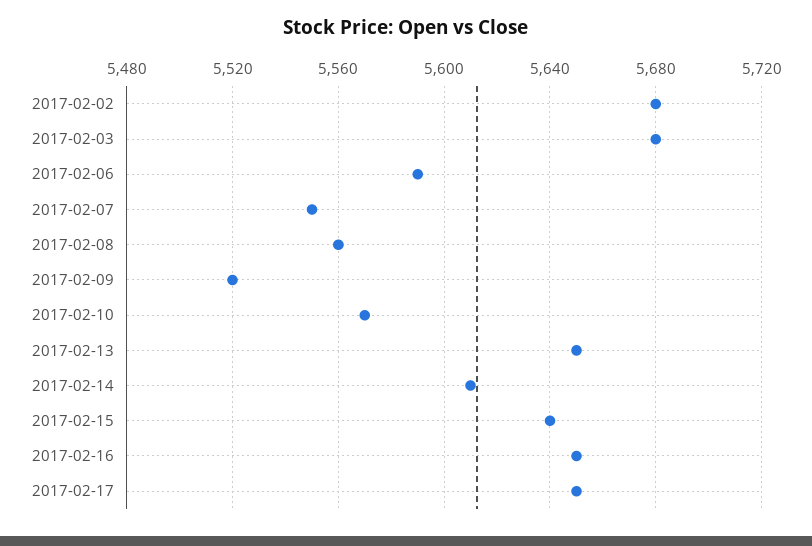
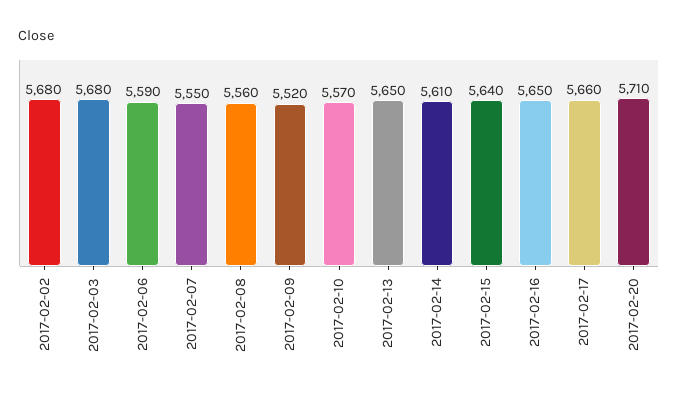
2017-02-17: 5650 -> 5660
2017-02-20: none -> 5710

